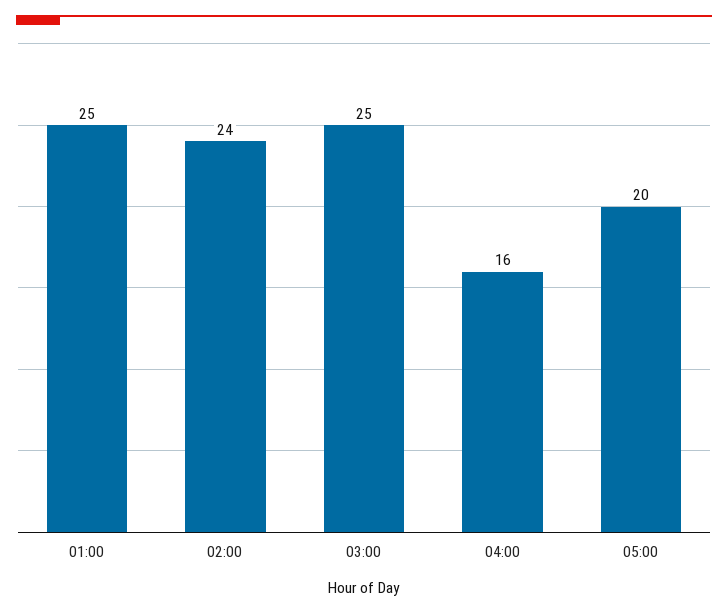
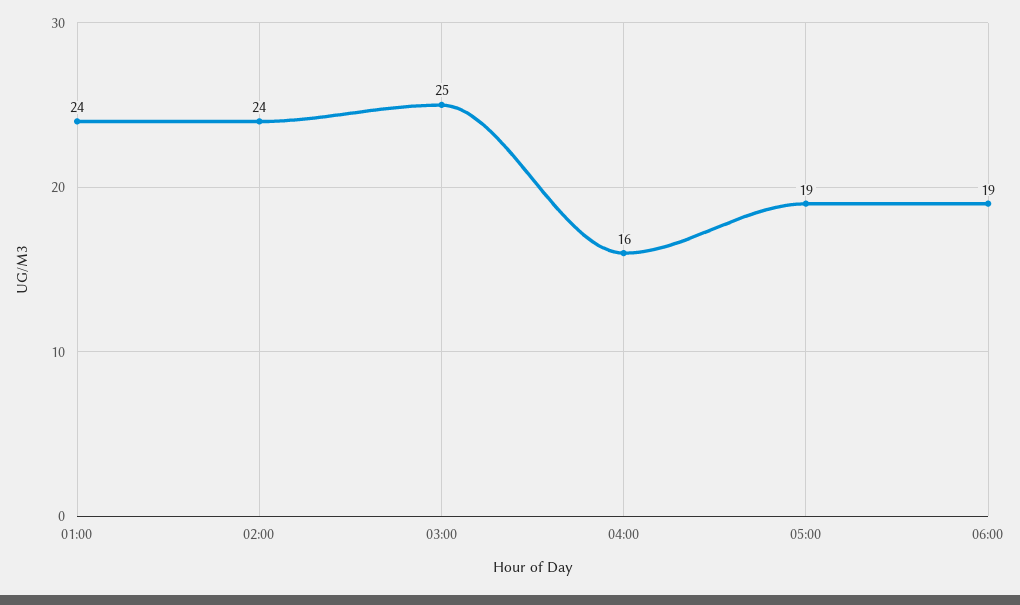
01:00: 25 -> 24
05:00: 20 -> 19
06:00: none -> 19

